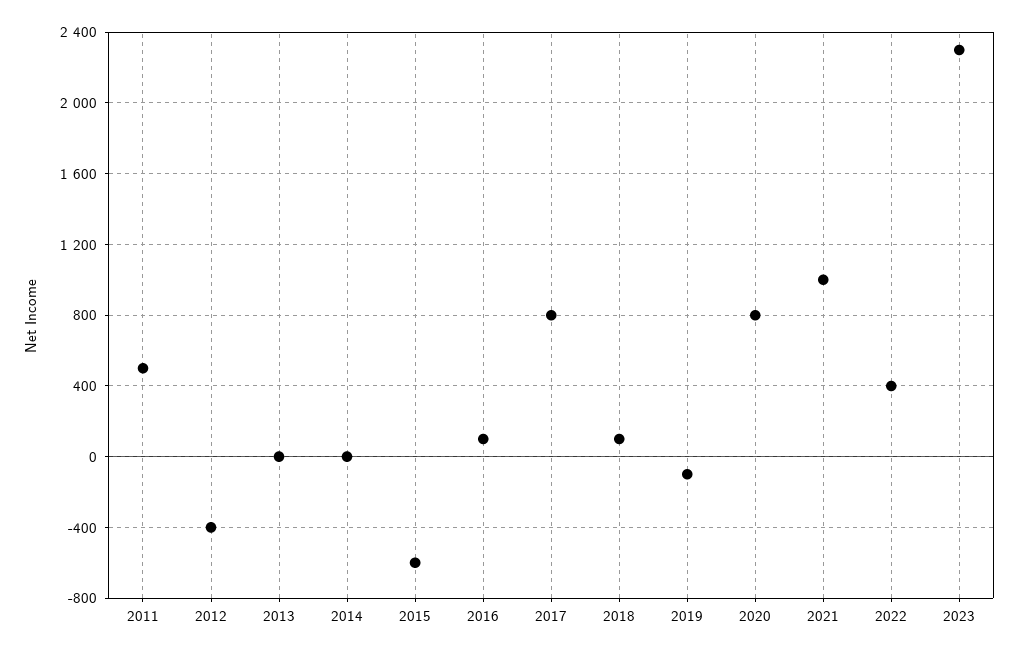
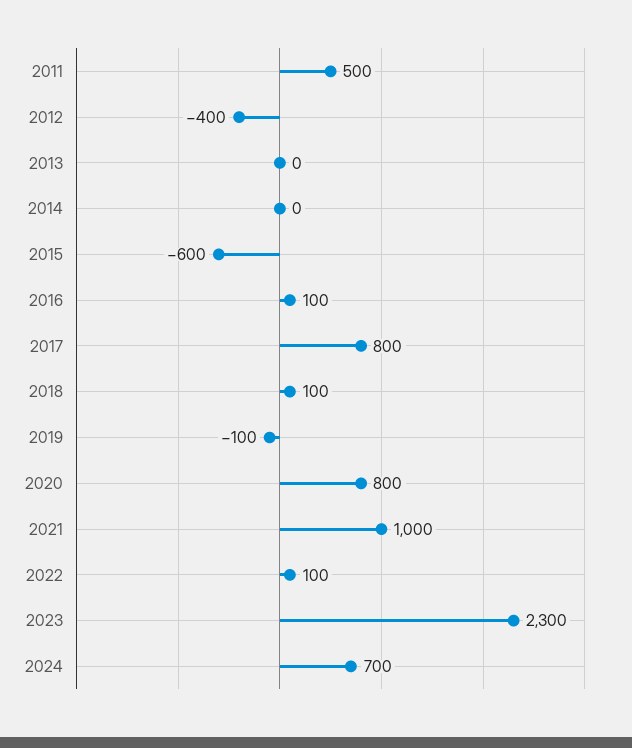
2022: 400 -> 100
2024: none -> 700

